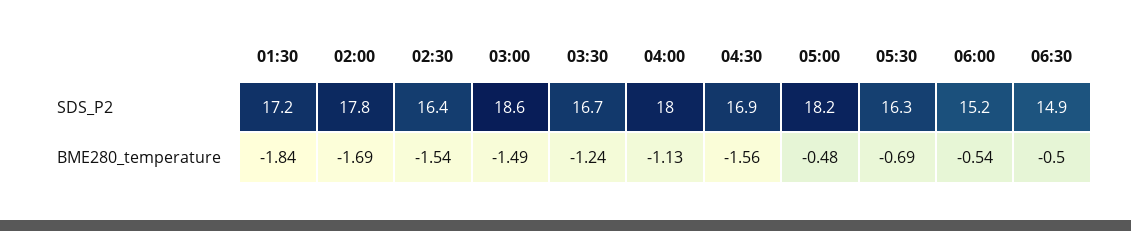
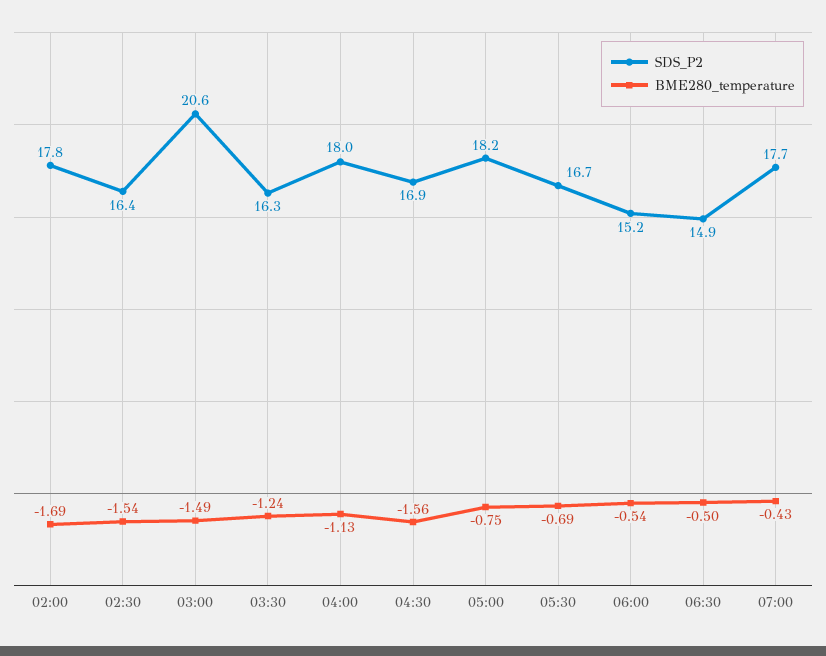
SDS_P2, 01:30: 17.2 -> none
SDS_P2, 03:00: 18.6 -> 20.6
SDS_P2, 03:30: 16.7 -> 16.3
SDS_P2, 05:30: 16.3 -> 16.7
BME280_temperature, 01:30: -1.84 -> none
BME280_temperature, 05:00: -0.48 -> -0.75
SDS_P2, 07:00: none -> 17.7
BME280_temperature, 07:00: none -> -0.43

